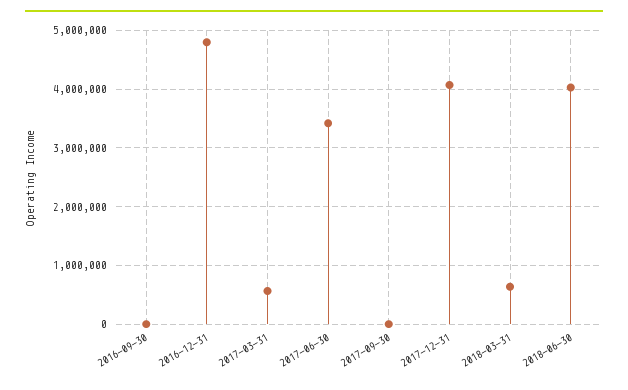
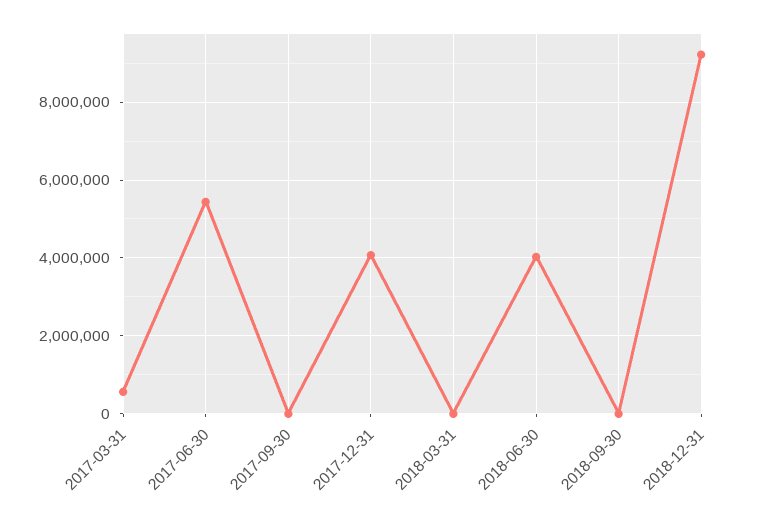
2016-09-30: 0 -> none
2016-12-31: 4800000 -> none
2017-06-30: 3400000 -> 5400000
2018-03-31: 600000 -> 0
2018-09-30: none -> 0
2018-12-31: none -> 9200000

